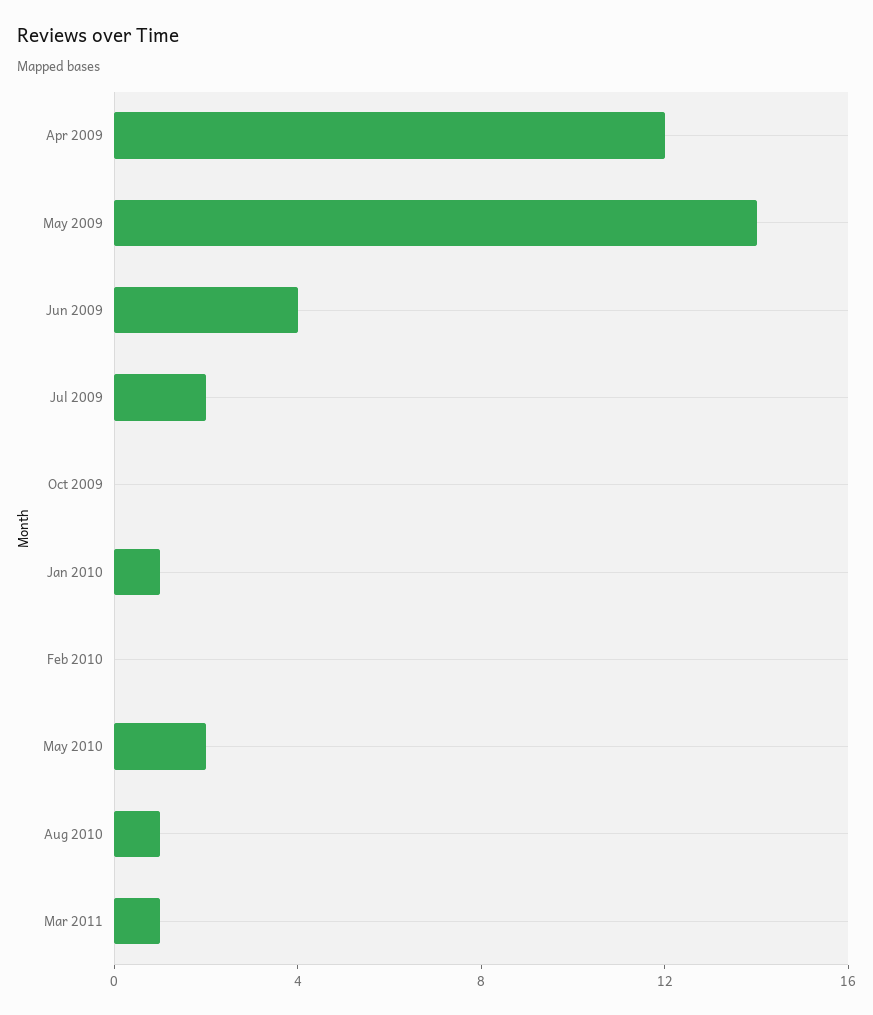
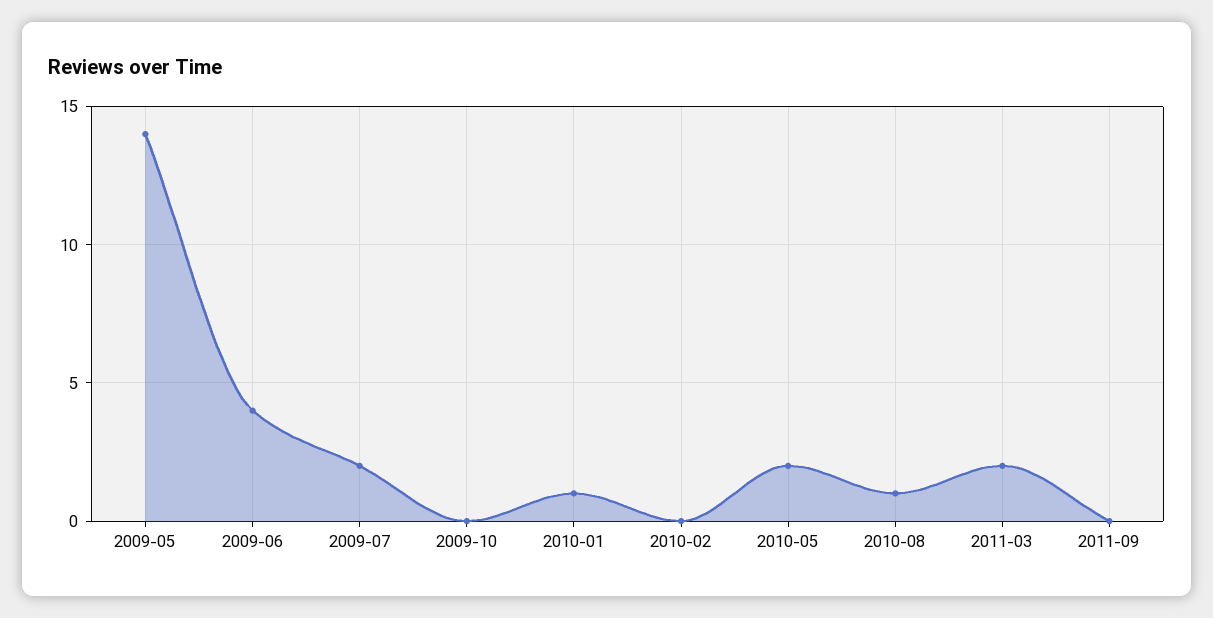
Apr 2009: 12 -> none
Mar 2011: 1 -> 2
2011-09: none -> 0

